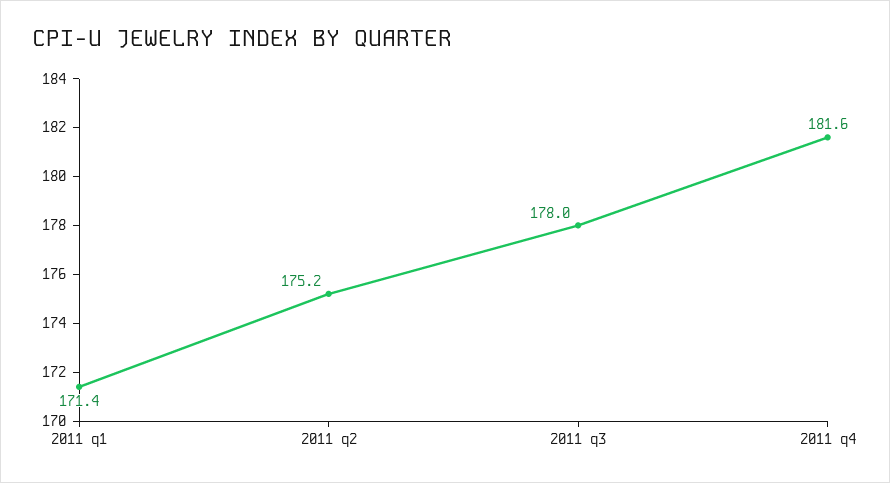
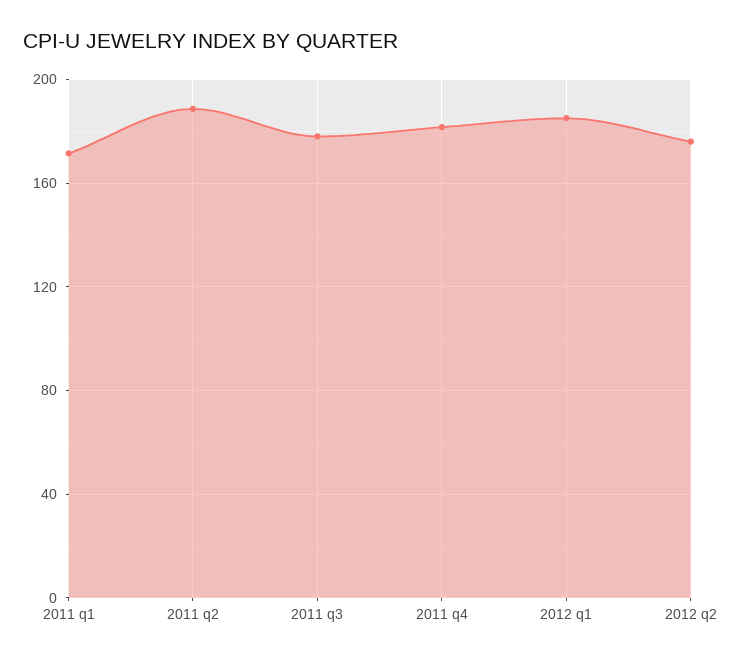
2011 q2: 175.2 -> 190
2012 q1: none -> 185
2012 q2: none -> 175

